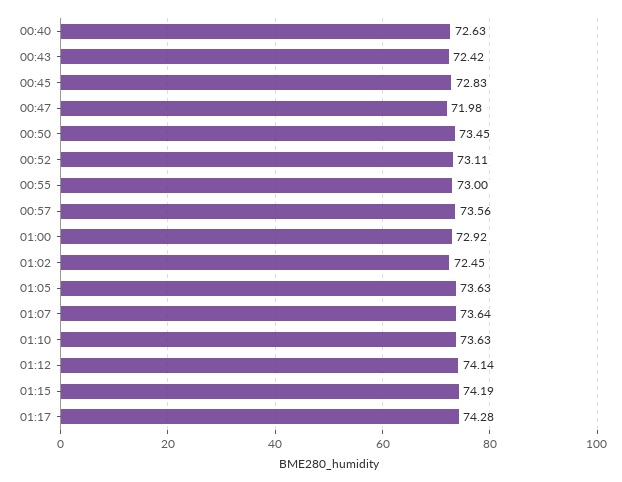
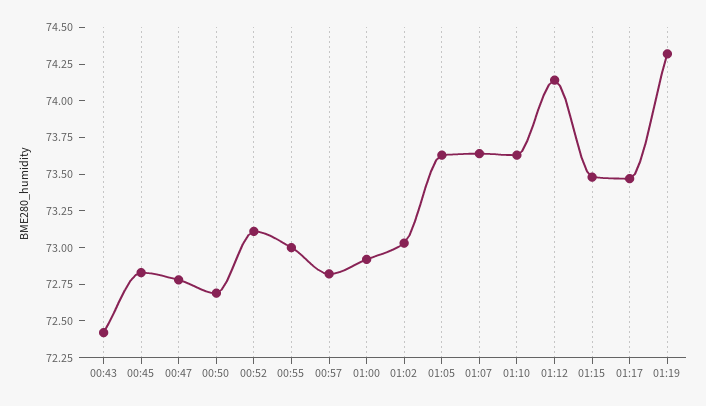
00:40: 72.63 -> none
00:47: 71.98 -> 72.75
00:50: 73.45 -> 72.75
00:57: 73.56 -> 72.75
01:02: 72.45 -> 73
01:15: 74.19 -> 73.5
01:17: 74.28 -> 73.5
01:19: none -> 74.25

